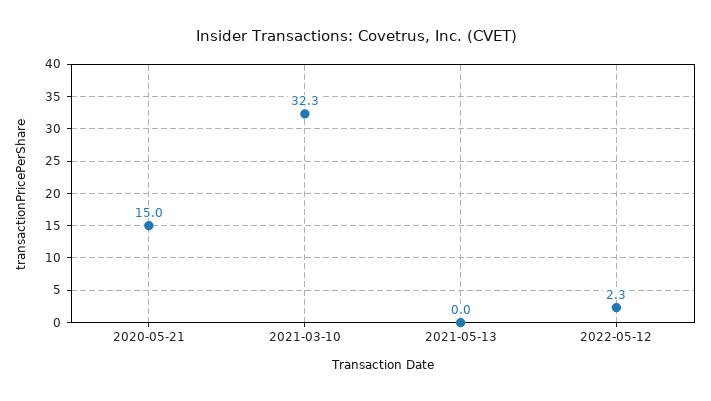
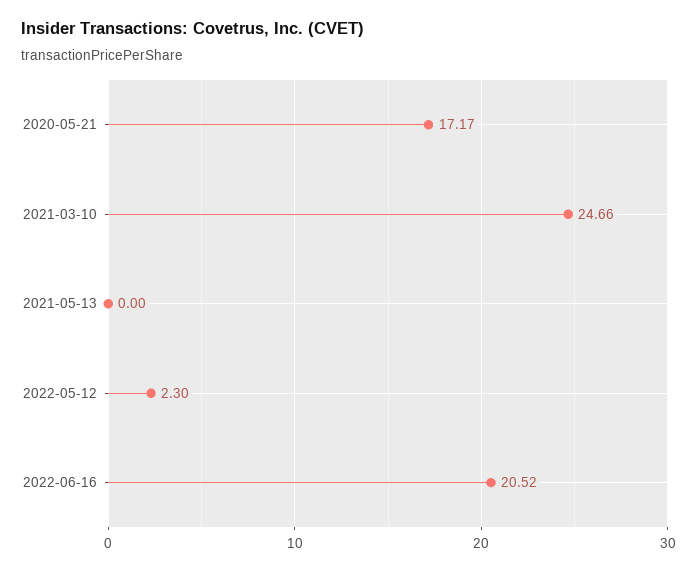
2020-05-21: 15 -> 17.17
2021-03-10: 32.3 -> 24.66
2022-06-16: none -> 20.52

